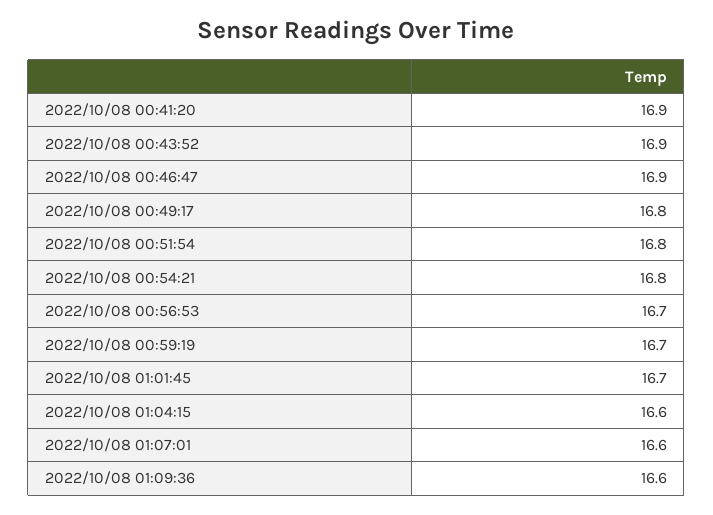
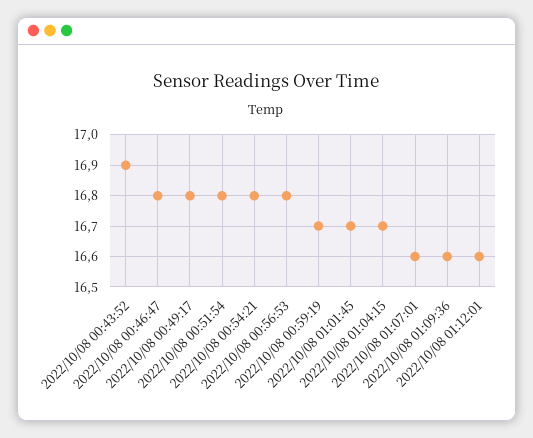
2022/10/08 00:41:20: 16.9 -> none
2022/10/08 00:46:47: 16.9 -> 16.8
2022/10/08 00:56:53: 16.7 -> 16.8
2022/10/08 01:04:15: 16.6 -> 16.7
2022/10/08 01:12:01: none -> 16.6

